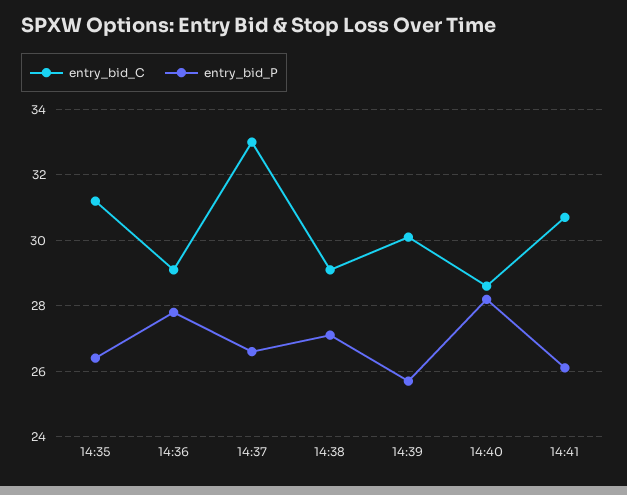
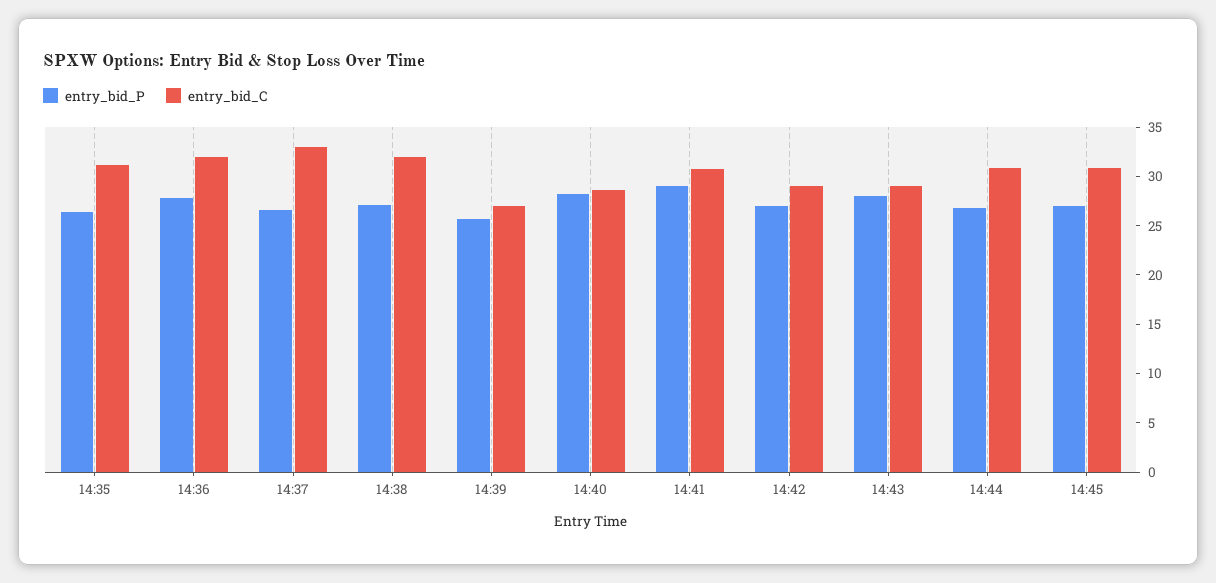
entry_bid_C, 14:36: 29 -> 32
entry_bid_C, 14:38: 29 -> 32
entry_bid_C, 14:39: 30 -> 27
entry_bid_P, 14:41: 26 -> 29
entry_bid_P, 14:42: none -> 27
entry_bid_C, 14:42: none -> 29
entry_bid_P, 14:43: none -> 28
entry_bid_C, 14:43: none -> 29
entry_bid_P, 14:44: none -> 27
entry_bid_C, 14:44: none -> 31
entry_bid_P, 14:45: none -> 27
entry_bid_C, 14:45: none -> 31

